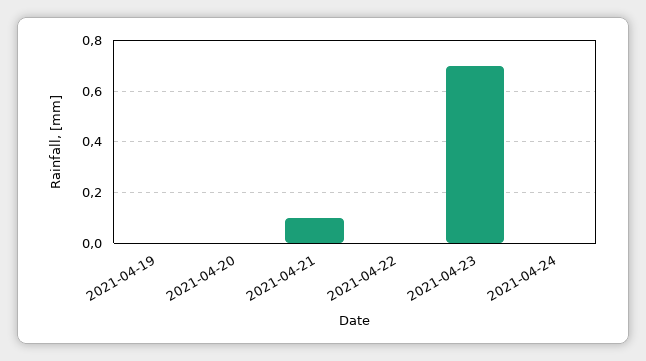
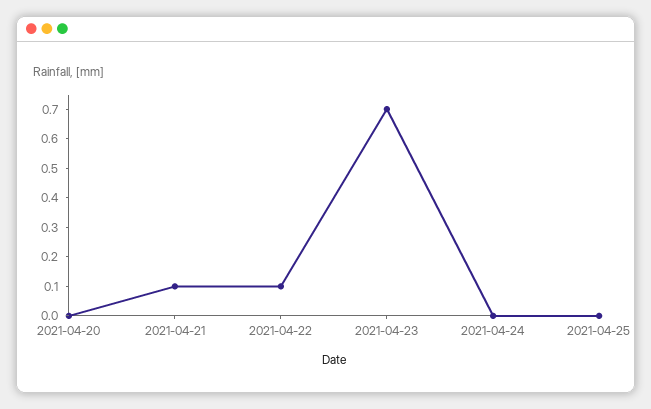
2021-04-19: 0 -> none
2021-04-22: 0 -> 0.1
2021-04-25: none -> 0

